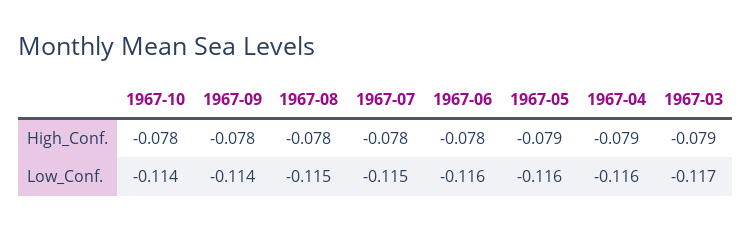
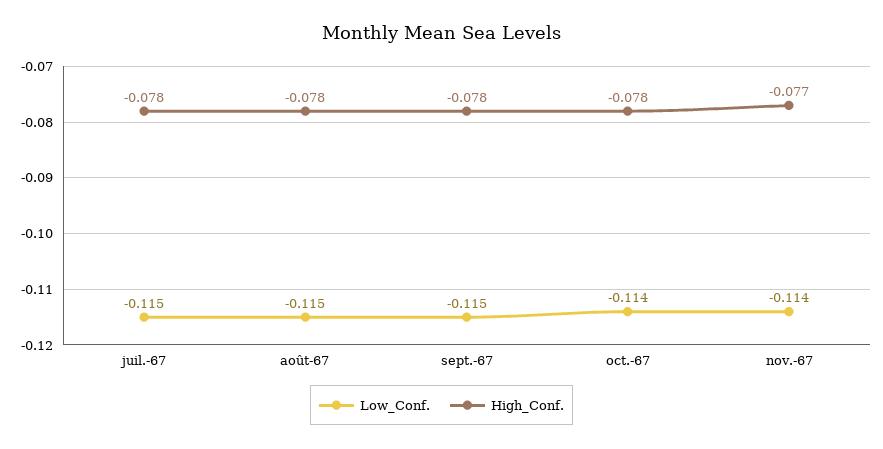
High_Conf., 1967-06: -0.078 -> none
High_Conf., 1967-05: -0.079 -> none
High_Conf., 1967-04: -0.079 -> none
High_Conf., 1967-03: -0.079 -> none
Low_Conf., 1967-09: -0.114 -> -0.115
Low_Conf., 1967-06: -0.116 -> none
Low_Conf., 1967-05: -0.116 -> none
Low_Conf., 1967-04: -0.116 -> none
Low_Conf., 1967-03: -0.117 -> none
Low_Conf., nov.-67: none -> -0.114
High_Conf., nov.-67: none -> -0.077

